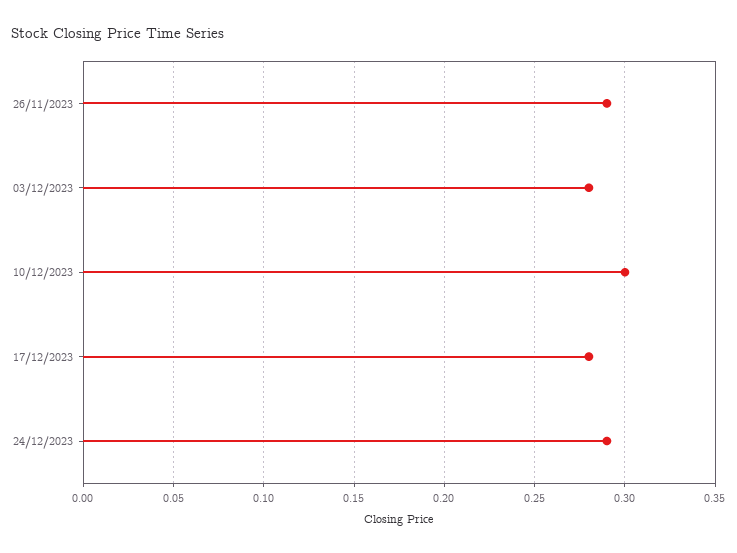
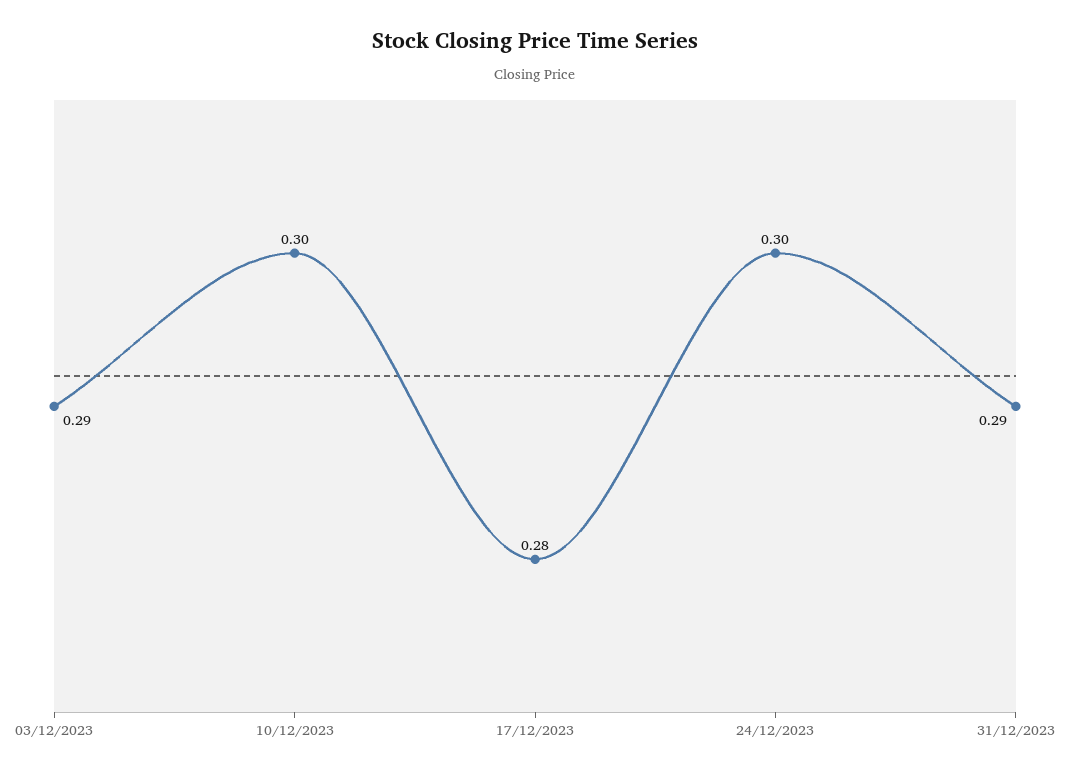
26/11/2023: 0.29 -> none
03/12/2023: 0.28 -> 0.29
24/12/2023: 0.29 -> 0.3
31/12/2023: none -> 0.29

